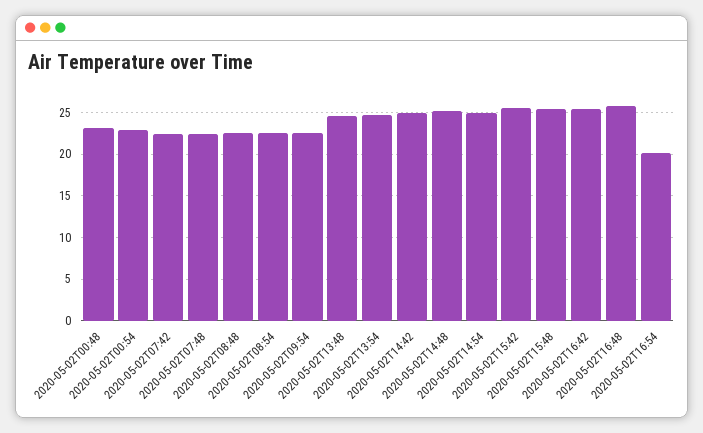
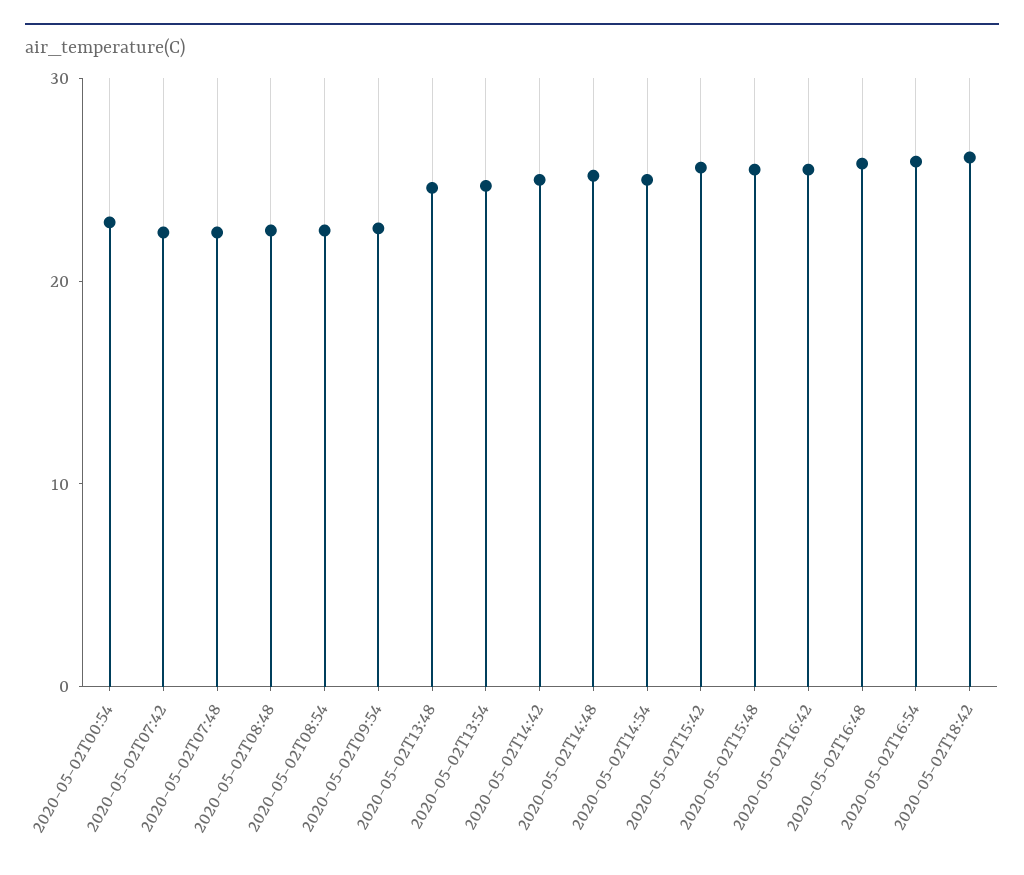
2020-05-02T00:48: 23 -> none
2020-05-02T16:54: 20 -> 26
2020-05-02T18:42: none -> 26

